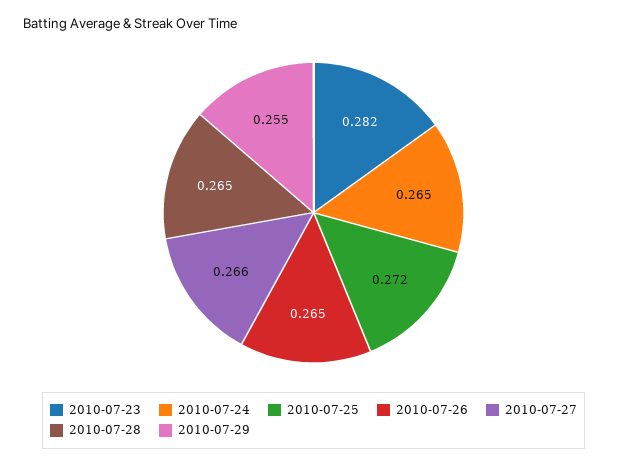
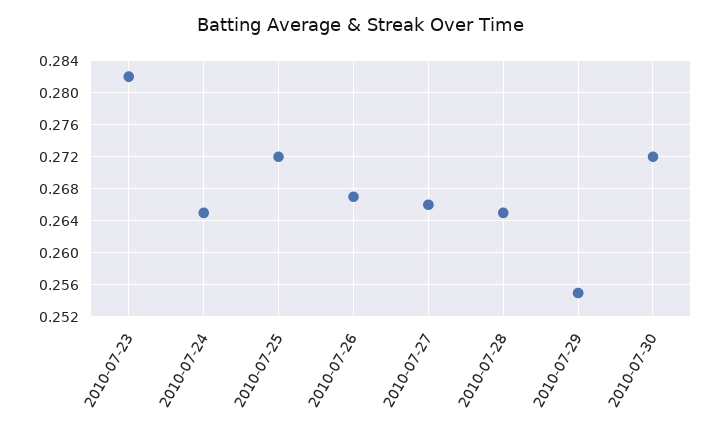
2010-07-26: 0.265 -> 0.267
2010-07-30: none -> 0.272

